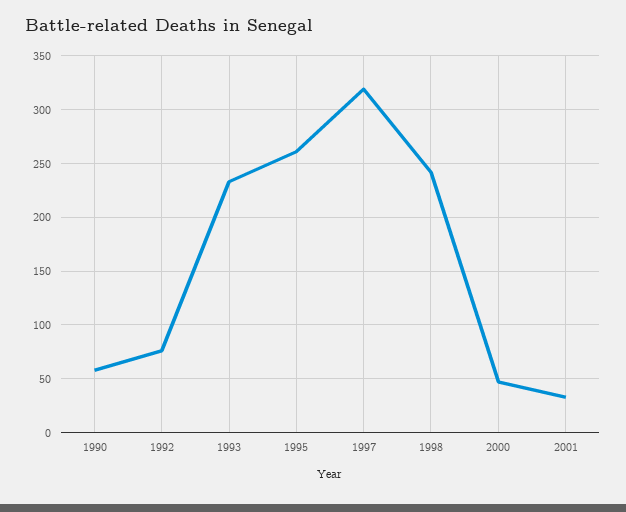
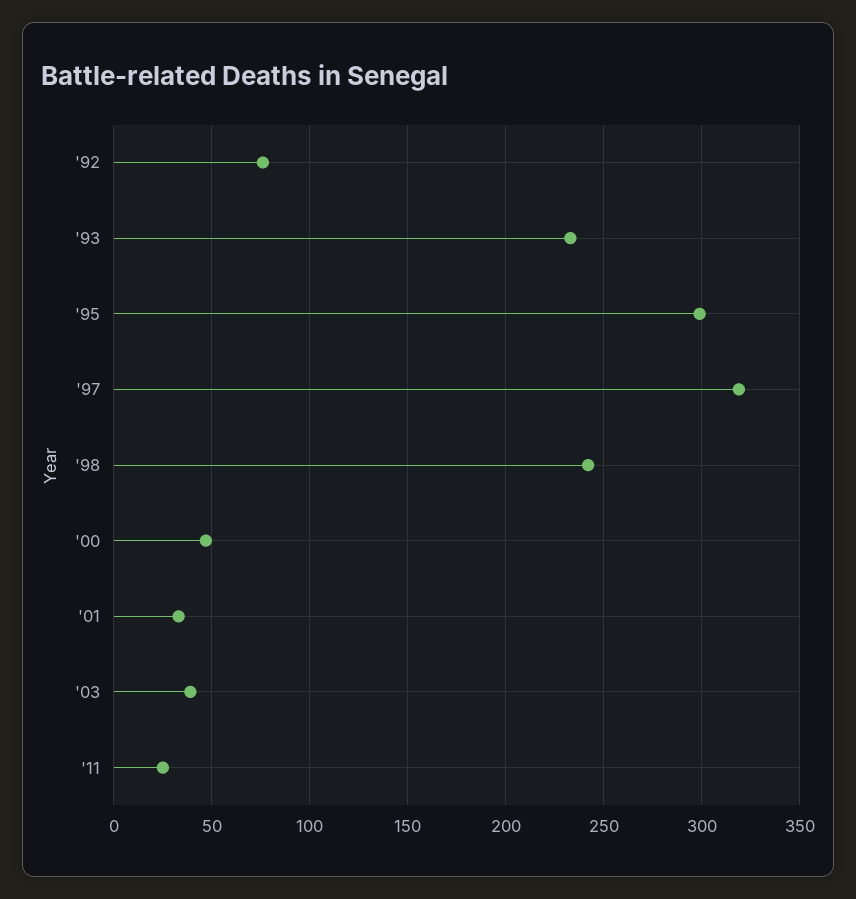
1990: 60 -> none
1995: 260 -> 300
'03: none -> 40
'11: none -> 25

